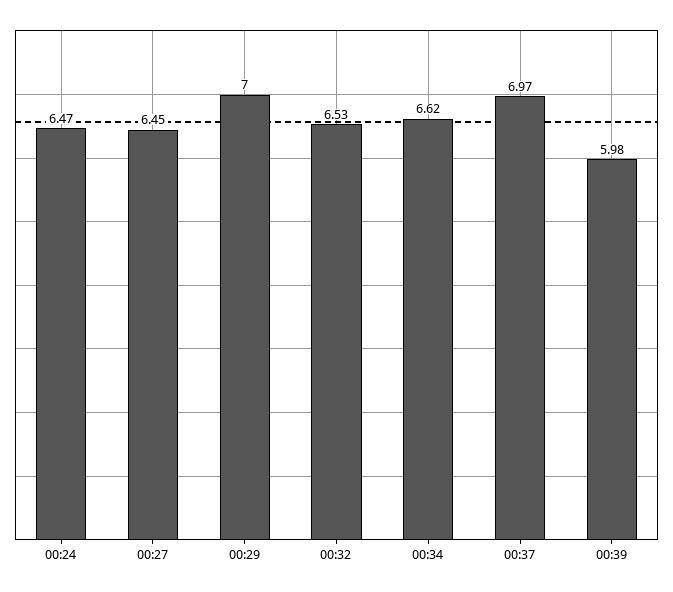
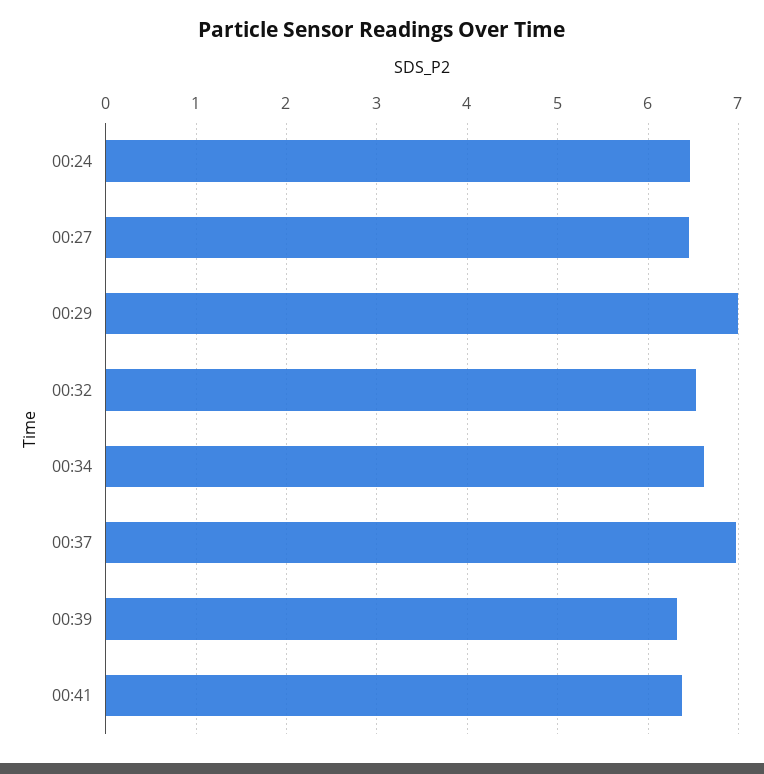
00:39: 5.98 -> 6.3
00:41: none -> 6.4

